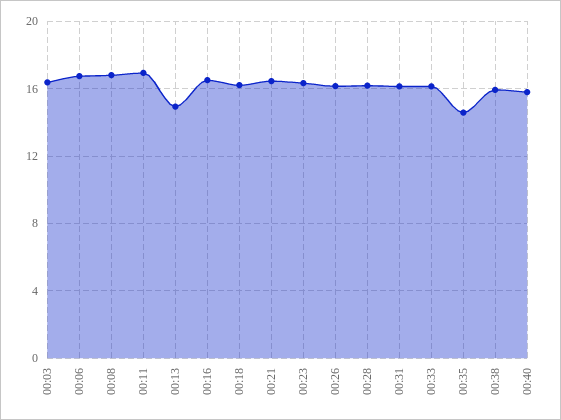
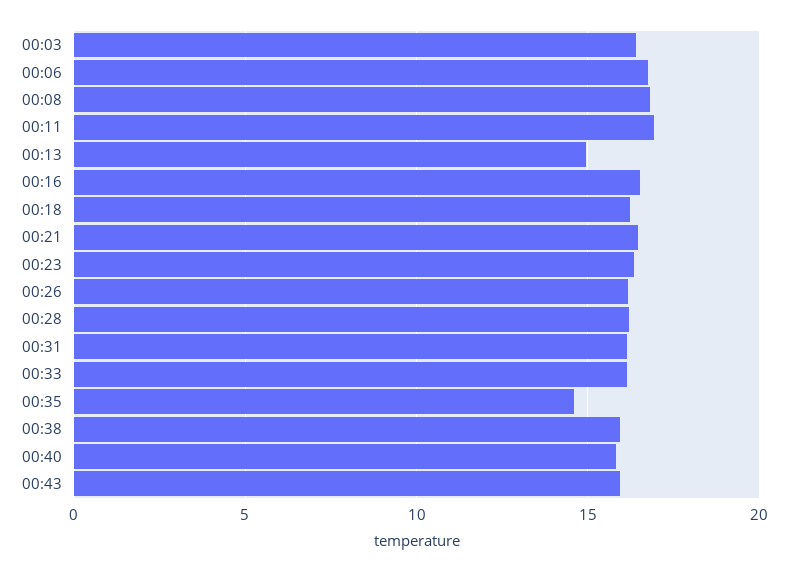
00:43: none -> 16

